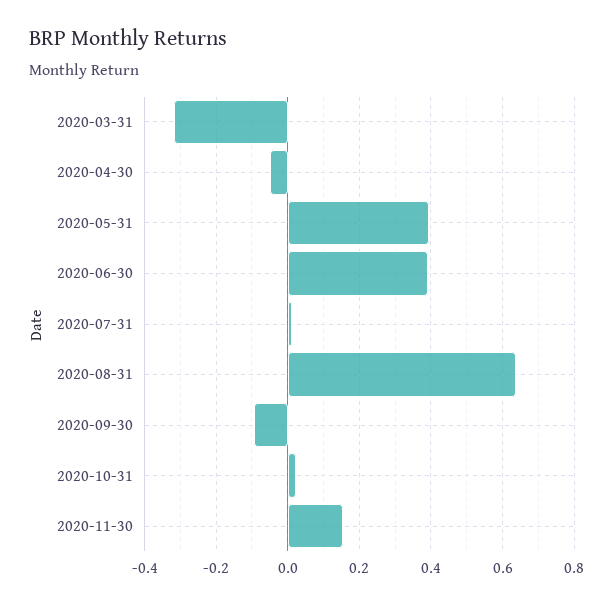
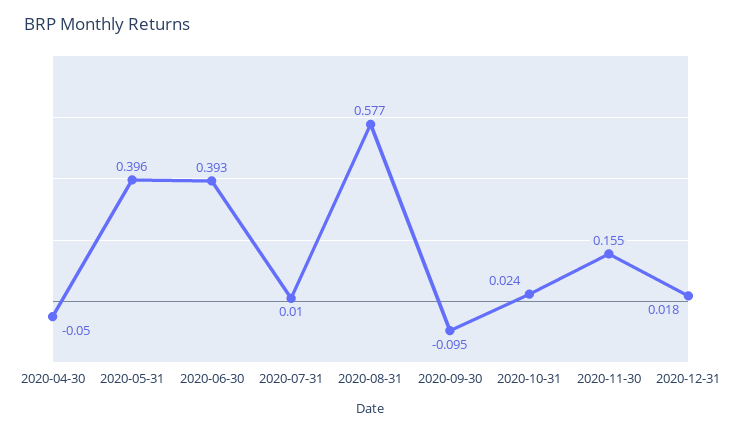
2020-03-31: -0.32 -> none
2020-08-31: 0.64 -> 0.577
2020-12-31: none -> 0.018

